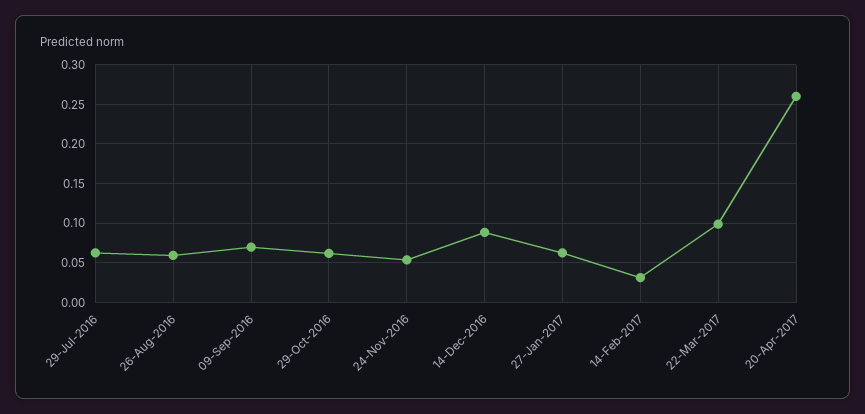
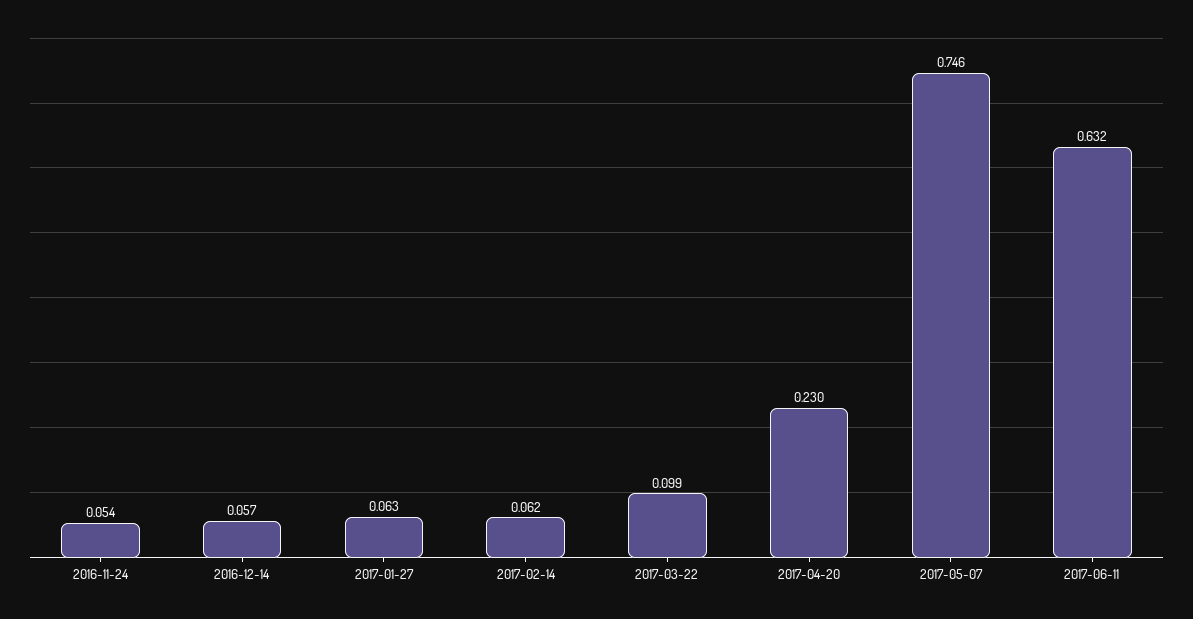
29-Jul-2016: 0.06 -> none
26-Aug-2016: 0.06 -> none
09-Sep-2016: 0.07 -> none
29-Oct-2016: 0.06 -> none
14-Dec-2016: 0.09 -> 0.057
14-Feb-2017: 0.03 -> 0.062
20-Apr-2017: 0.26 -> 0.23
2017-05-07: none -> 0.746
2017-06-11: none -> 0.632

